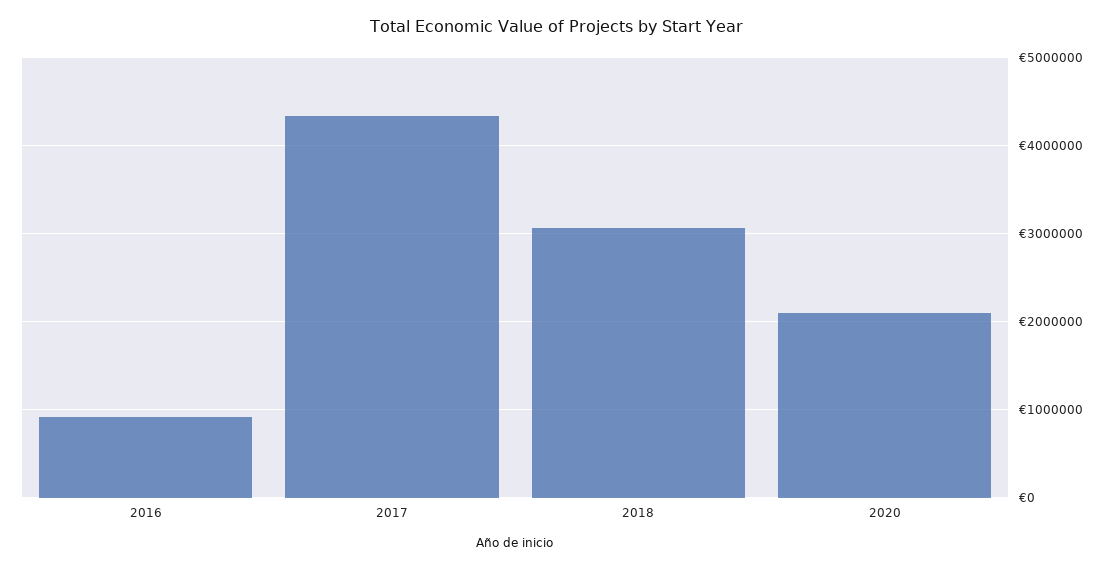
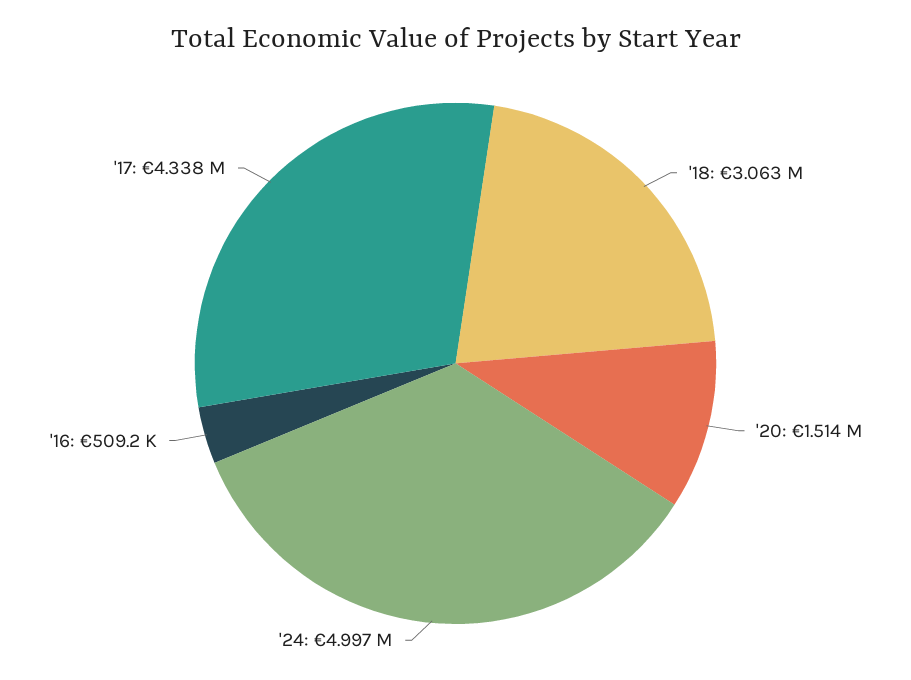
2016: 900000 -> 509200
2020: 2100000 -> 1514000
'24: none -> 4997000

